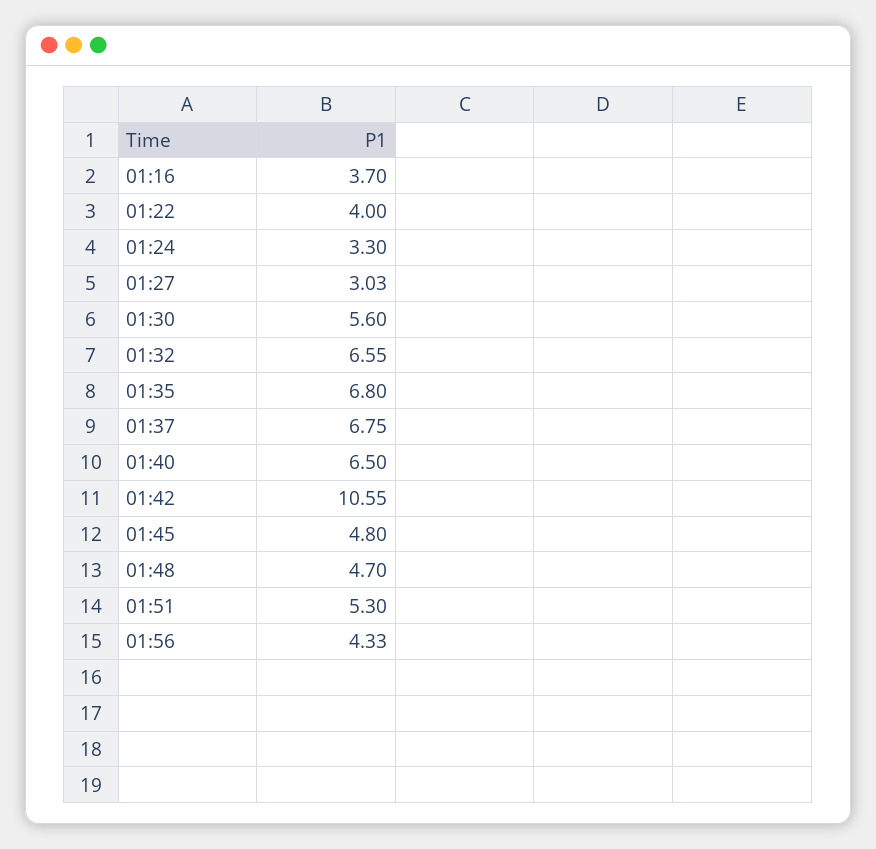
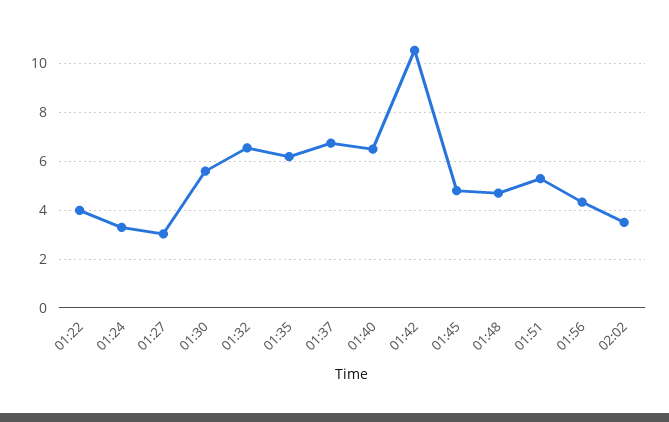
01:16: 3.7 -> none
01:35: 6.8 -> 6.25
02:02: none -> 3.5

